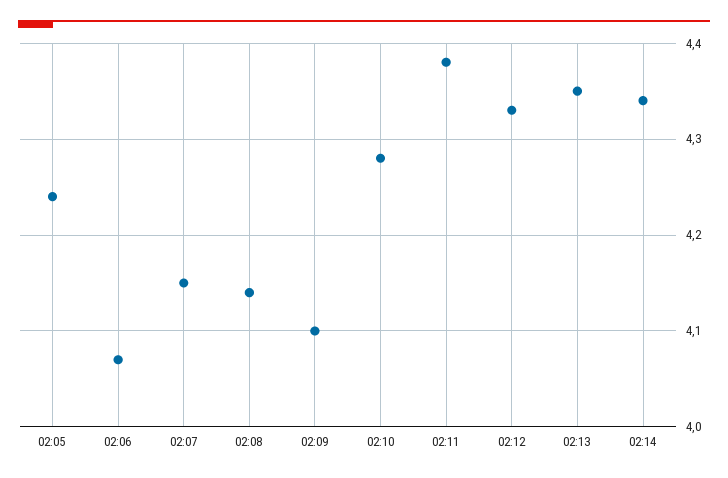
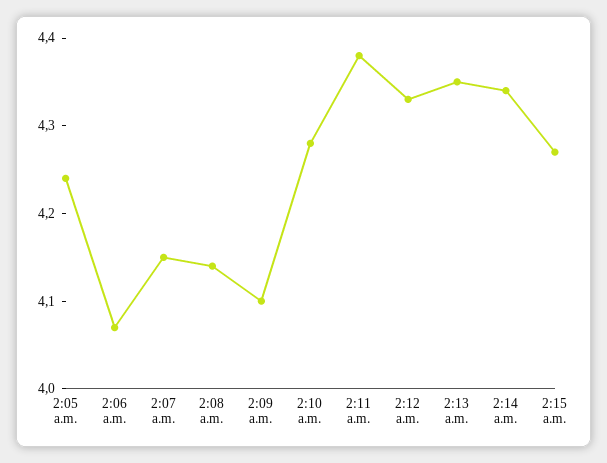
2:15 a.m.: none -> 4.27

